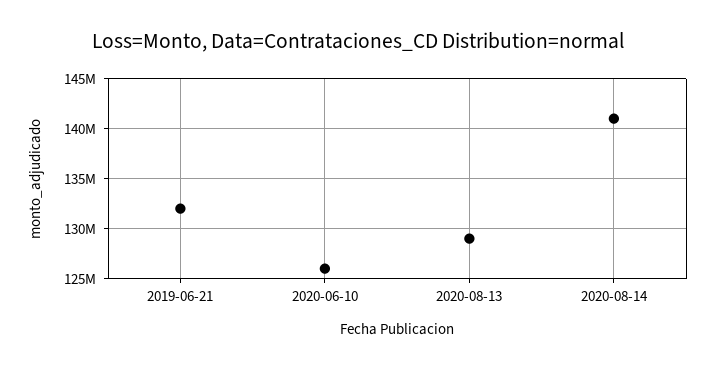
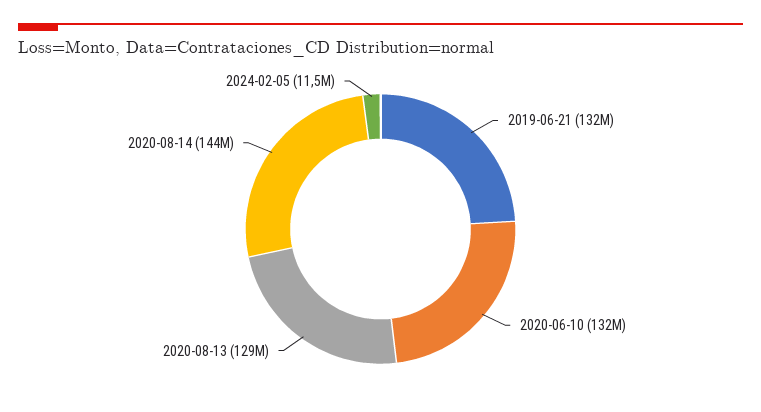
2020-06-10: 126000000 -> 132000000
2020-08-14: 141000000 -> 144000000
2024-02-05: none -> 11500000

